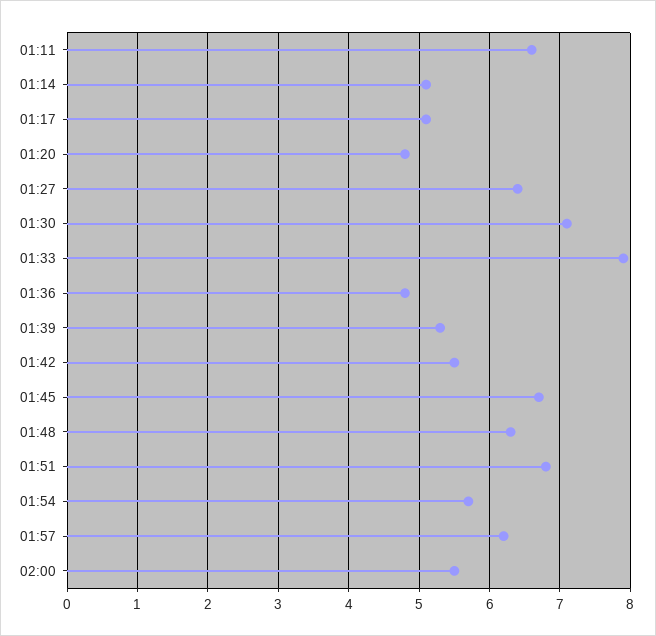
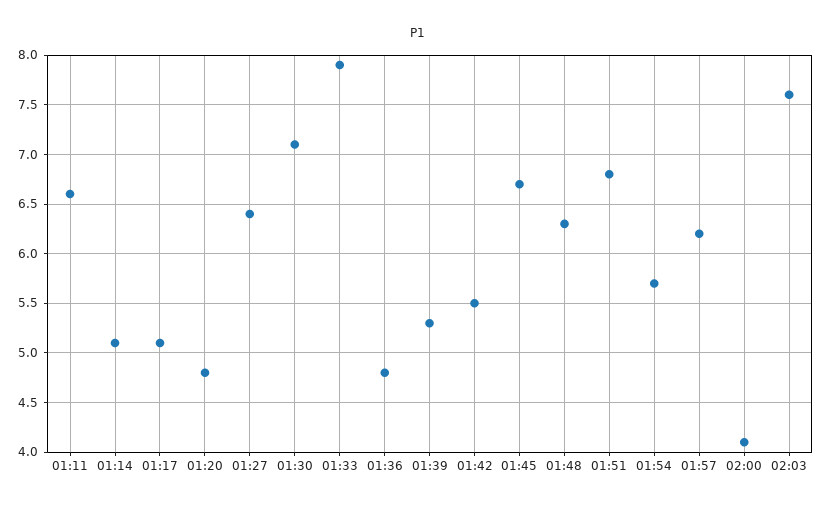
02:00: 5.5 -> 4.1
02:03: none -> 7.6

